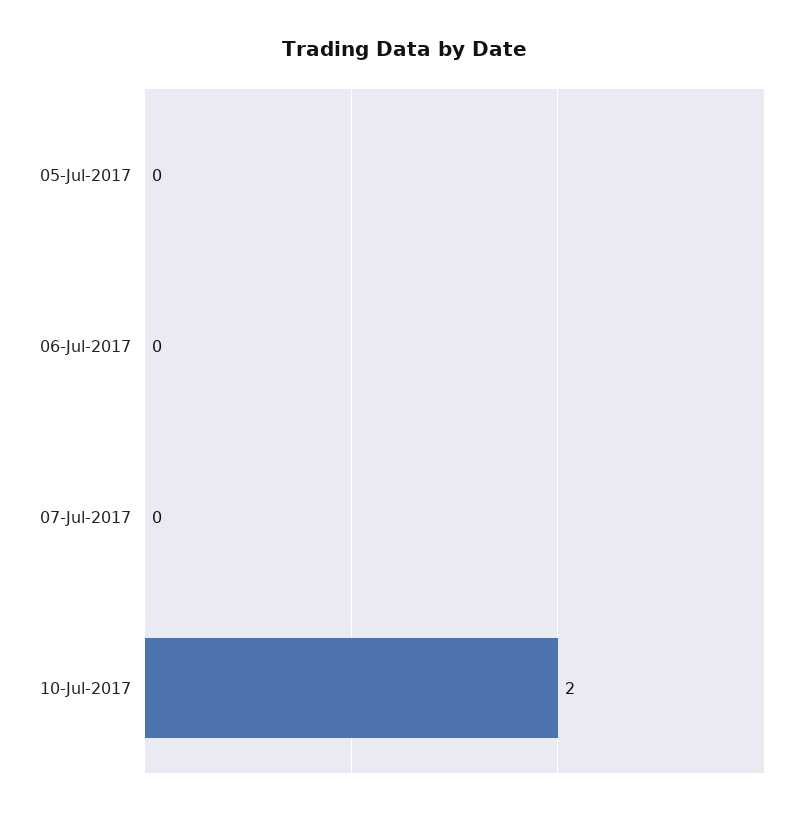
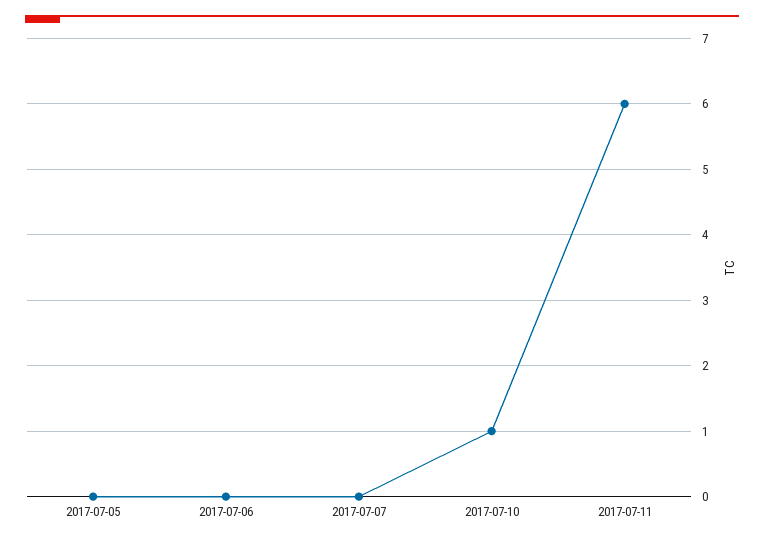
10-Jul-2017: 2 -> 1
2017-07-11: none -> 6

